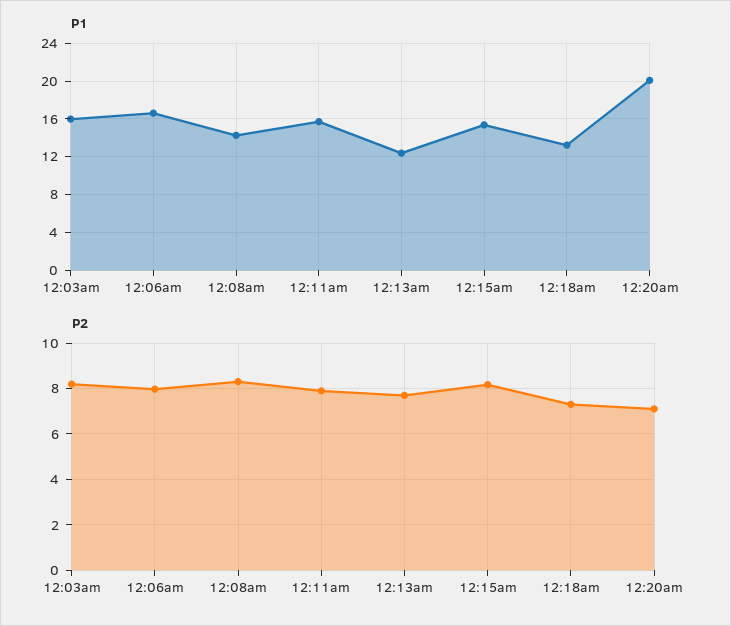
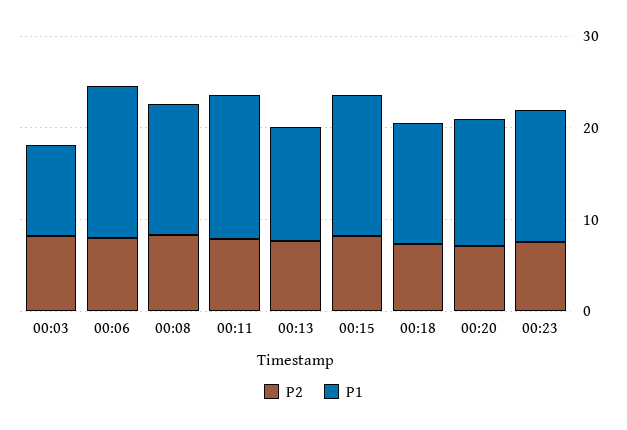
P1, 12:03am: 16 -> 10
P1, 12:20am: 20 -> 14
P2, 00:23: none -> 8
P1, 00:23: none -> 14

